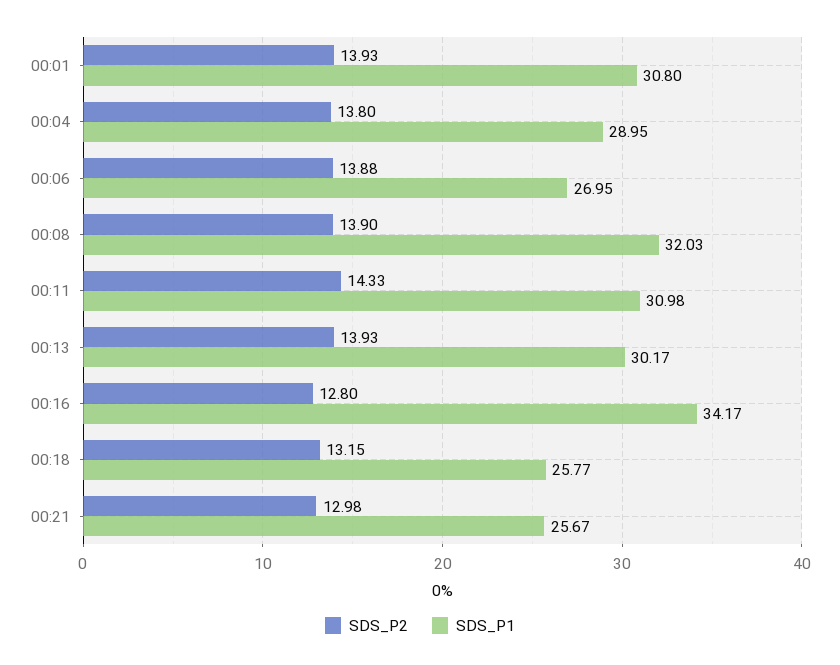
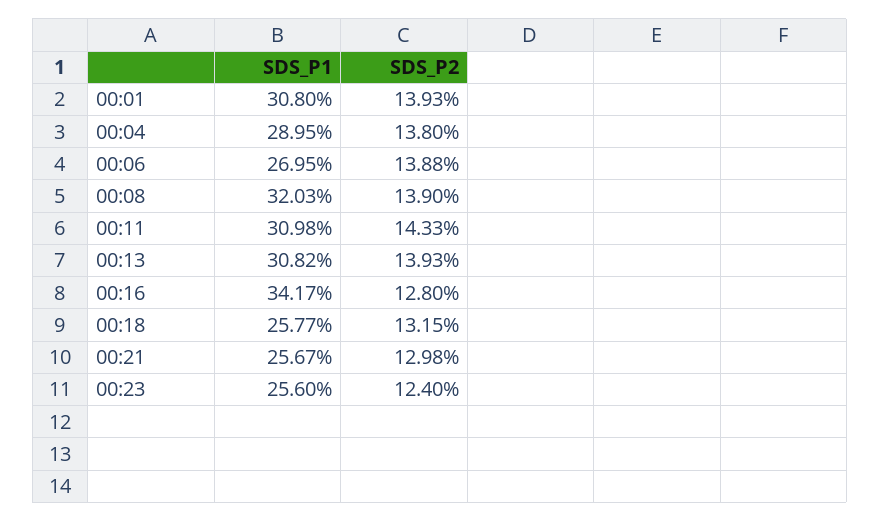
SDS_P1, 00:13: 30.17 -> 30.82
SDS_P1, 00:23: none -> 25.6
SDS_P2, 00:23: none -> 12.4

